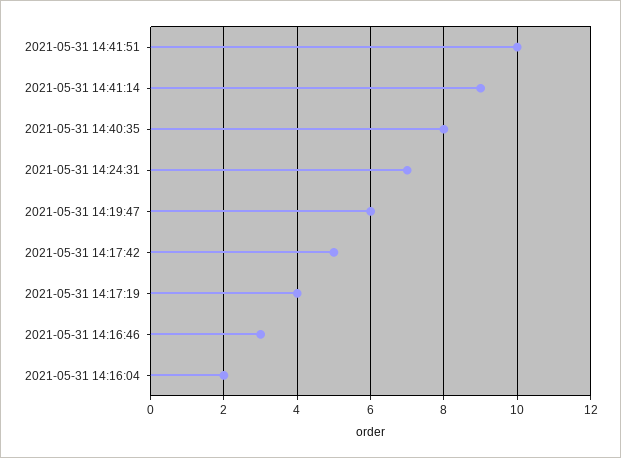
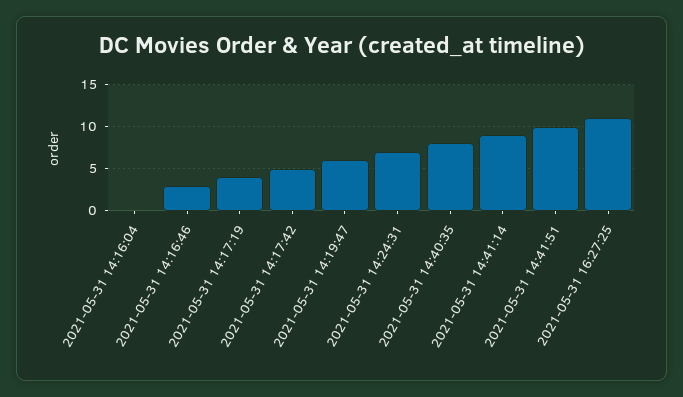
2021-05-31 14:16:04: 2 -> 0
2021-05-31 16:27:25: none -> 11

